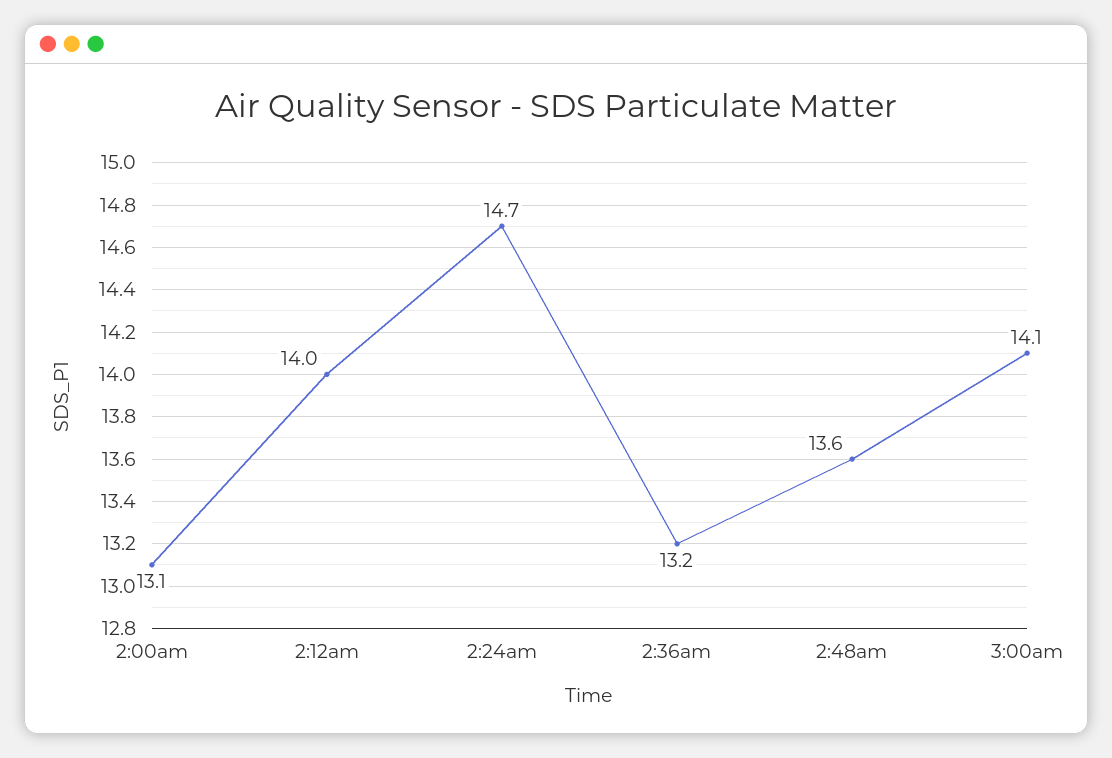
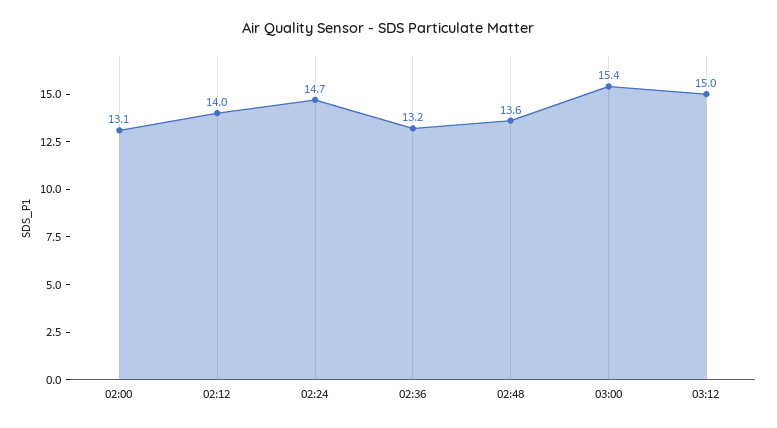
3:00am: 14.1 -> 15.4
03:12: none -> 15

